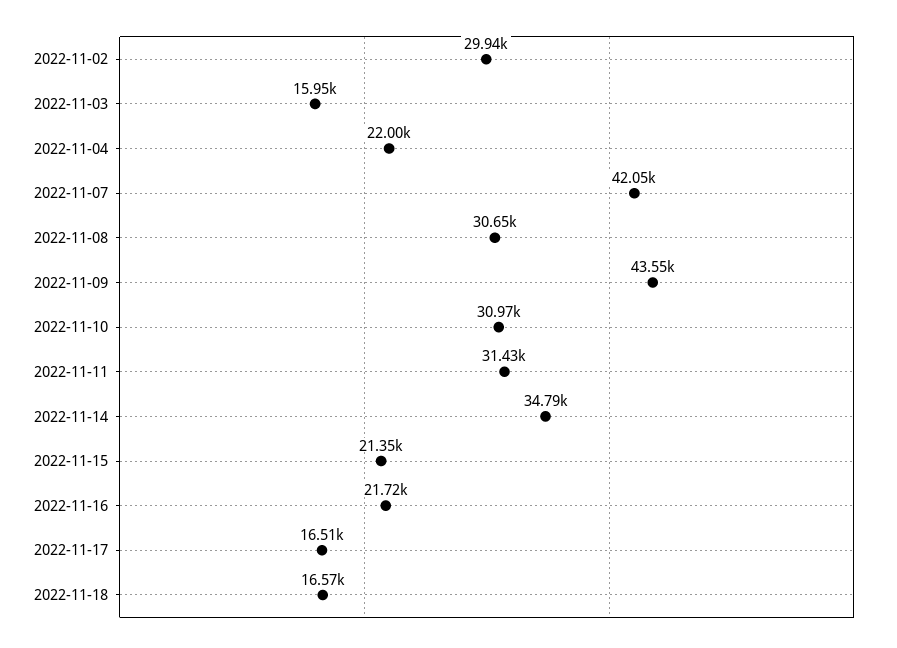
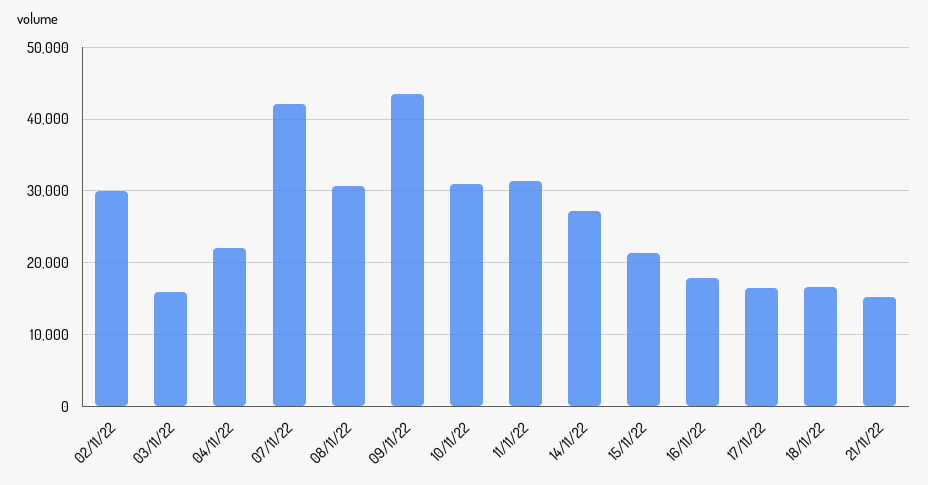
2022-11-14: 34790 -> 27000
2022-11-16: 21720 -> 18000
21/11/22: none -> 15000

